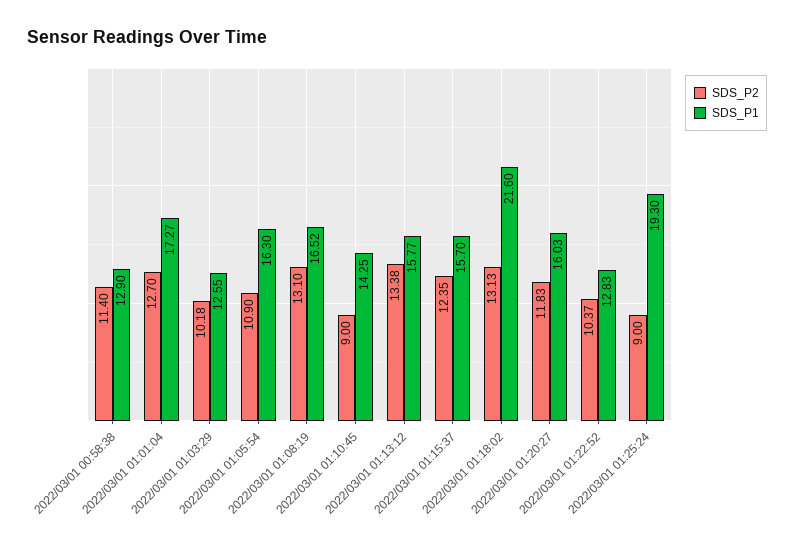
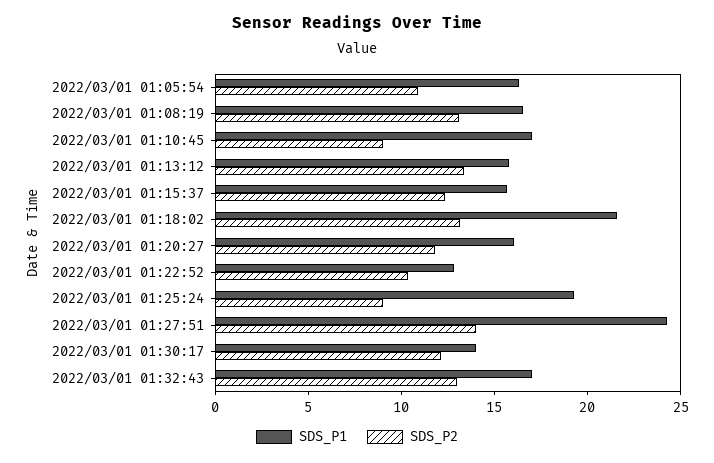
SDS_P2, 2022/03/01 00:58:38: 11.4 -> none
SDS_P1, 2022/03/01 00:58:38: 12.9 -> none
SDS_P2, 2022/03/01 01:01:04: 12.7 -> none
SDS_P1, 2022/03/01 01:01:04: 17.27 -> none
SDS_P2, 2022/03/01 01:03:29: 10.18 -> none
SDS_P1, 2022/03/01 01:03:29: 12.55 -> none
SDS_P1, 2022/03/01 01:10:45: 14.25 -> 17
SDS_P1, 2022/03/01 01:27:51: none -> 24
SDS_P2, 2022/03/01 01:27:51: none -> 14
SDS_P1, 2022/03/01 01:30:17: none -> 14
SDS_P2, 2022/03/01 01:30:17: none -> 12
SDS_P1, 2022/03/01 01:32:43: none -> 17
SDS_P2, 2022/03/01 01:32:43: none -> 13

